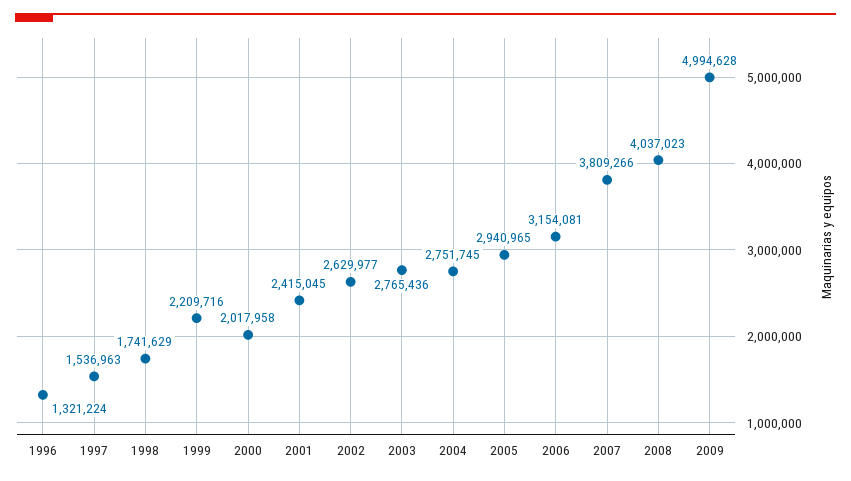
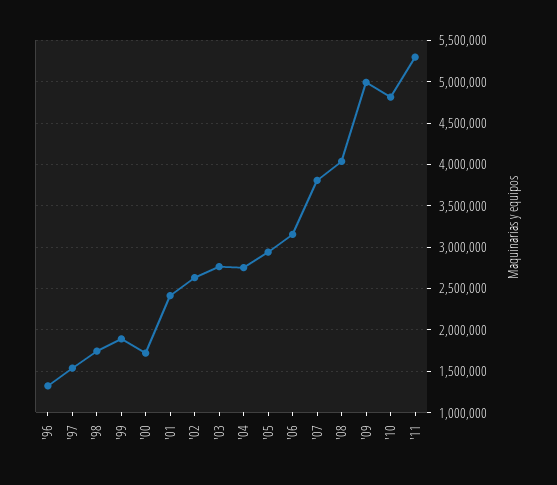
1999: 2209716 -> 1900000
2000: 2017958 -> 1700000
'10: none -> 4800000
'11: none -> 5300000

